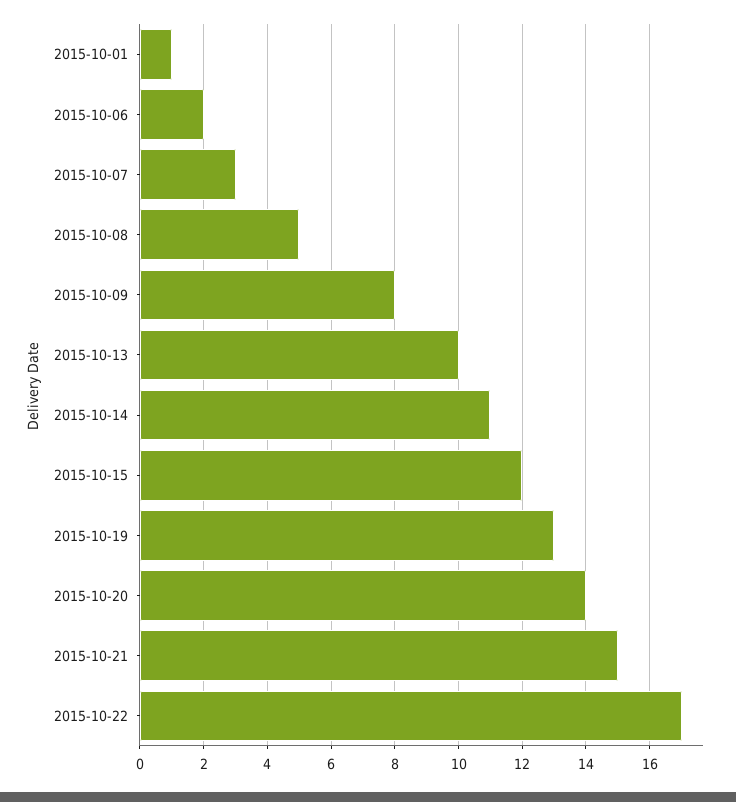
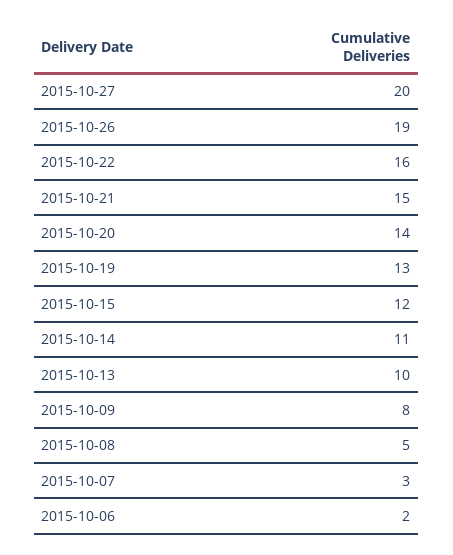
2015-10-01: 1 -> none
2015-10-22: 17 -> 16
2015-10-27: none -> 20
2015-10-26: none -> 19

